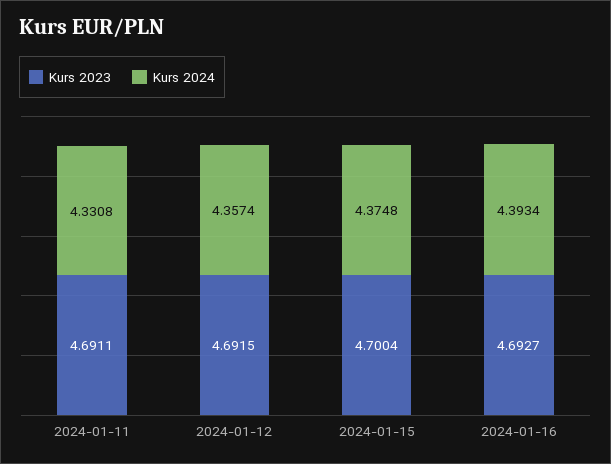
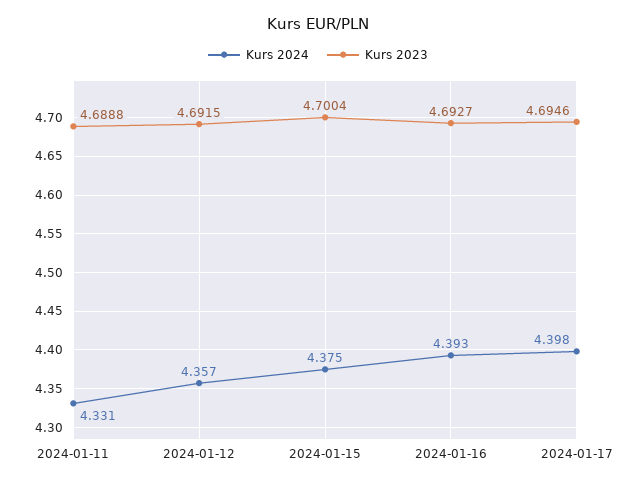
Kurs 2023, 2024-01-11: 4.6911 -> 4.6888
Kurs 2024, 2024-01-17: none -> 4.398
Kurs 2023, 2024-01-17: none -> 4.6946

